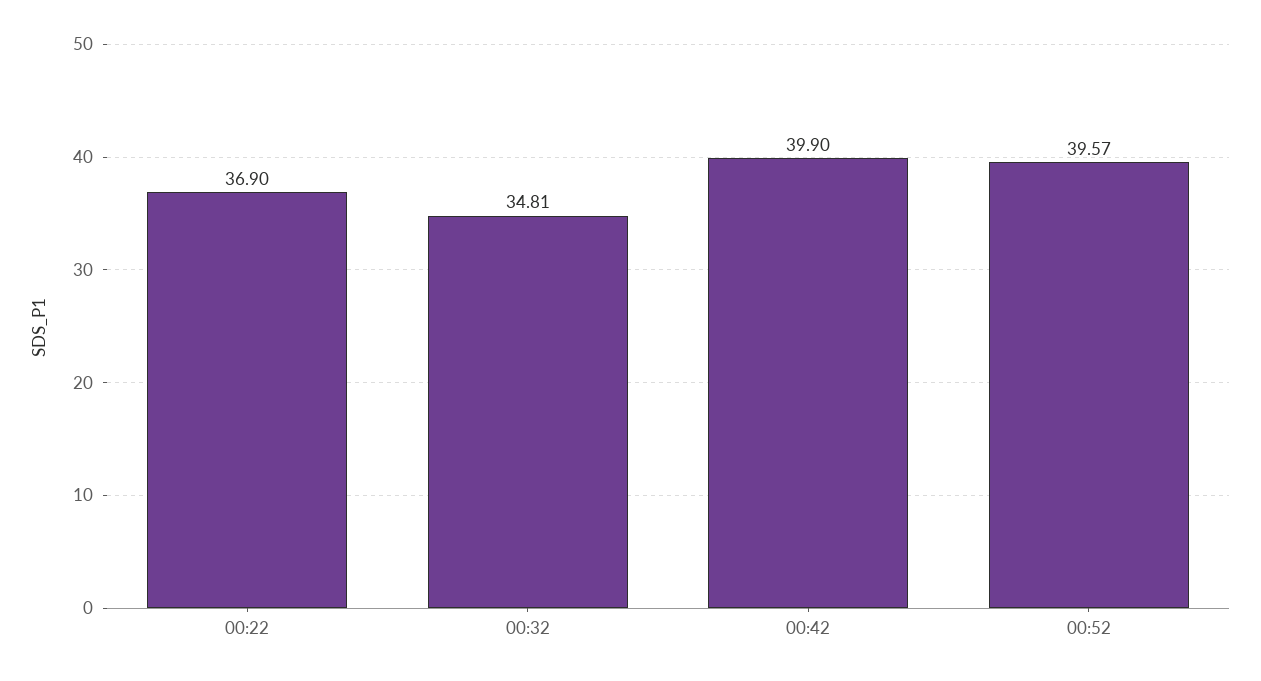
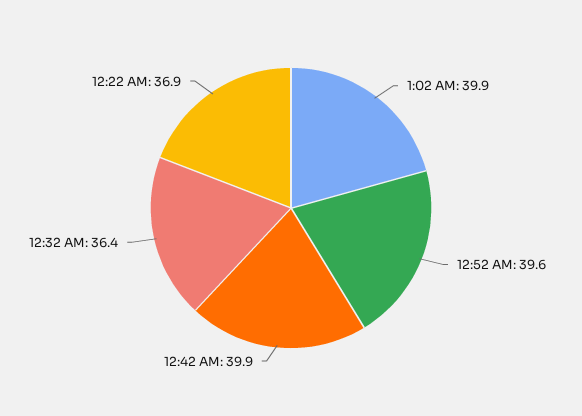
00:32: 34.81 -> 36.4
1:02 AM: none -> 39.9

